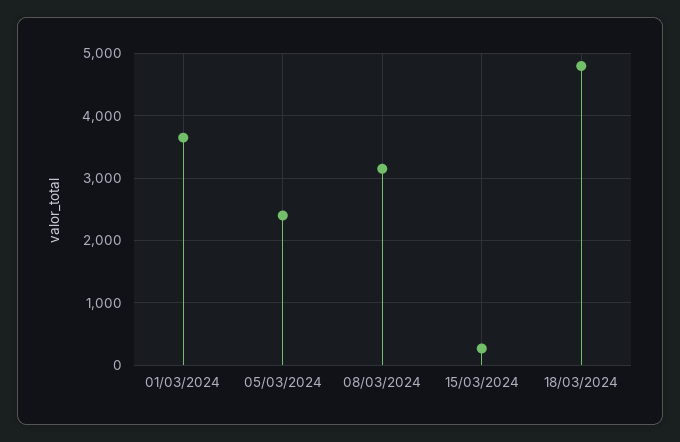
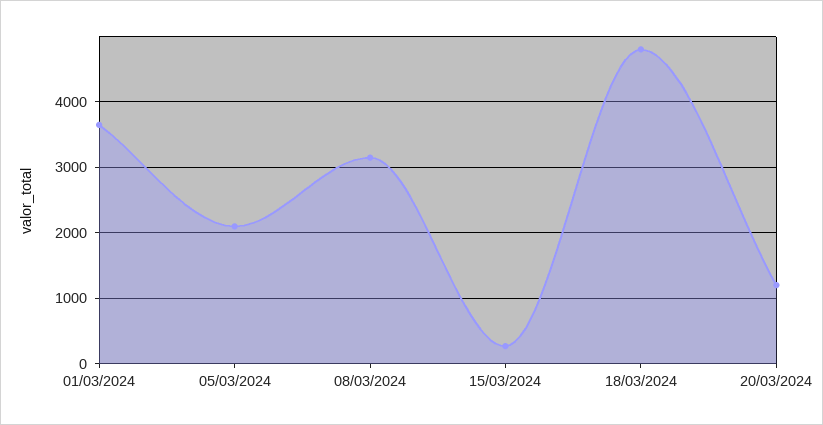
05/03/2024: 2400 -> 2100
20/03/2024: none -> 1200

